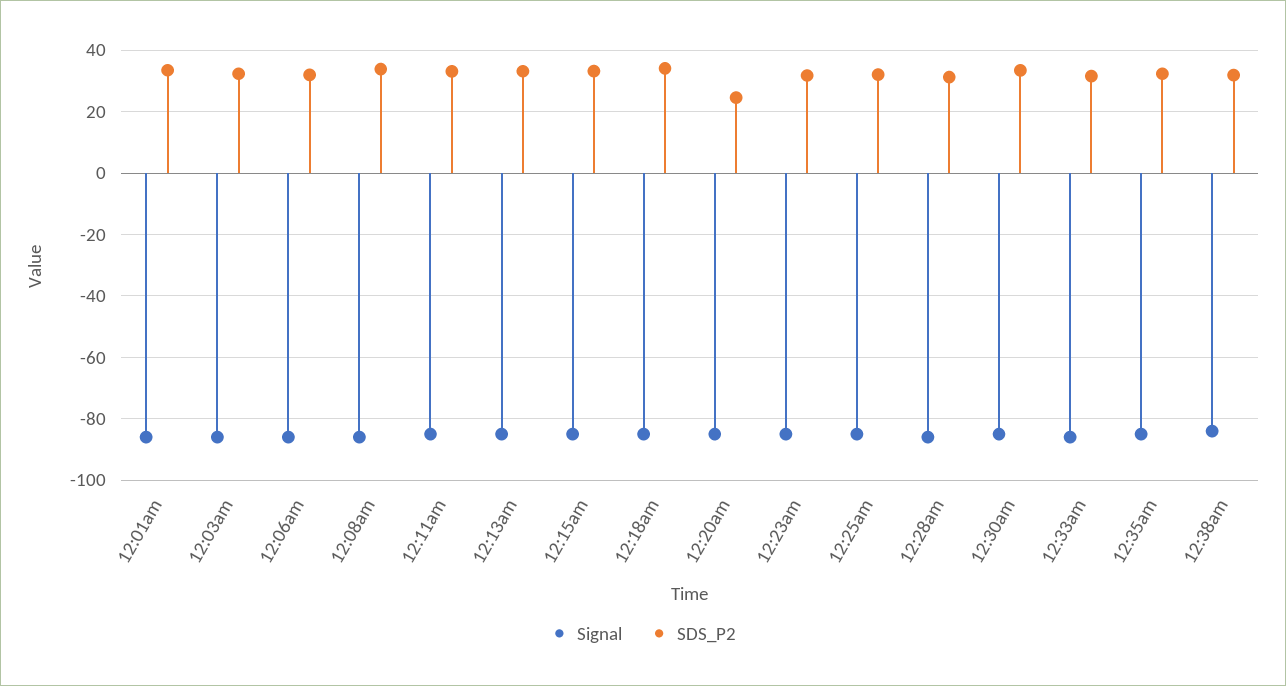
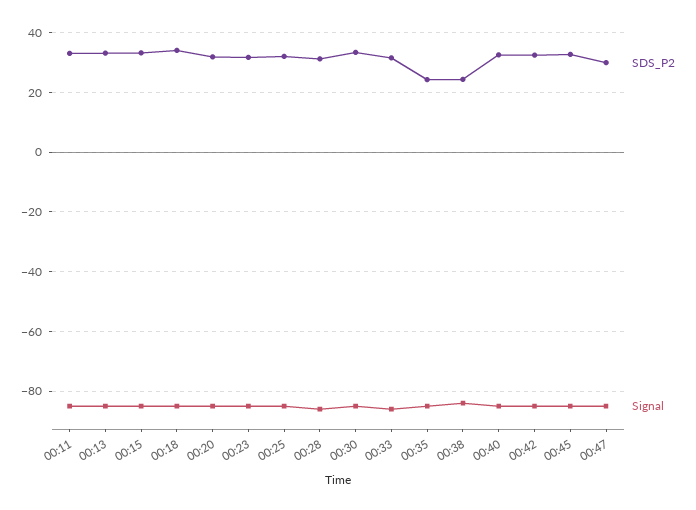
Signal, 12:01am: -86 -> none
SDS_P2, 12:01am: 34 -> none
Signal, 12:03am: -86 -> none
SDS_P2, 12:03am: 32 -> none
Signal, 12:06am: -86 -> none
SDS_P2, 12:06am: 32 -> none
Signal, 12:08am: -86 -> none
SDS_P2, 12:08am: 34 -> none
SDS_P2, 12:20am: 24 -> 32.5
SDS_P2, 12:35am: 32 -> 25
SDS_P2, 12:38am: 32 -> 25
SDS_P2, 00:40: none -> 32.5
Signal, 00:40: none -> -85
SDS_P2, 00:42: none -> 32.5
Signal, 00:42: none -> -85
SDS_P2, 00:45: none -> 32.5
Signal, 00:45: none -> -85
SDS_P2, 00:47: none -> 30
Signal, 00:47: none -> -85

